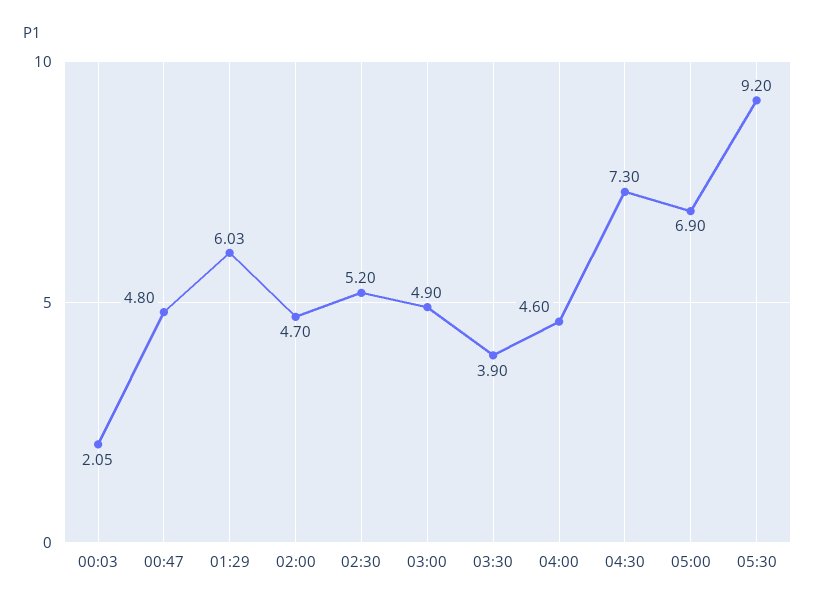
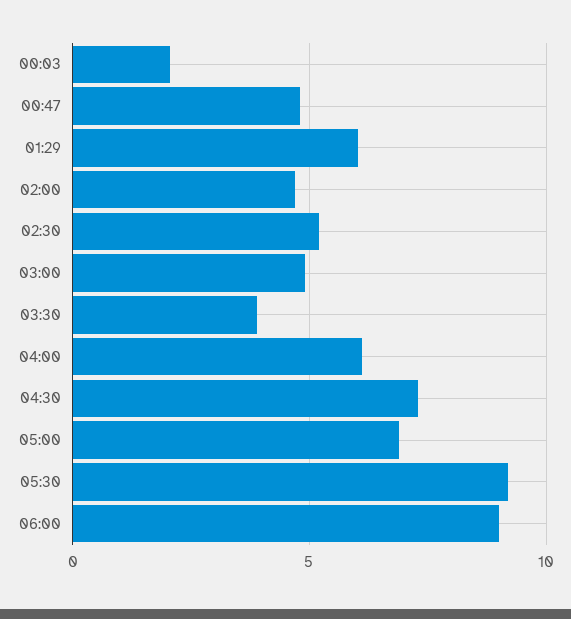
04:00: 4.6 -> 6
06:00: none -> 9

